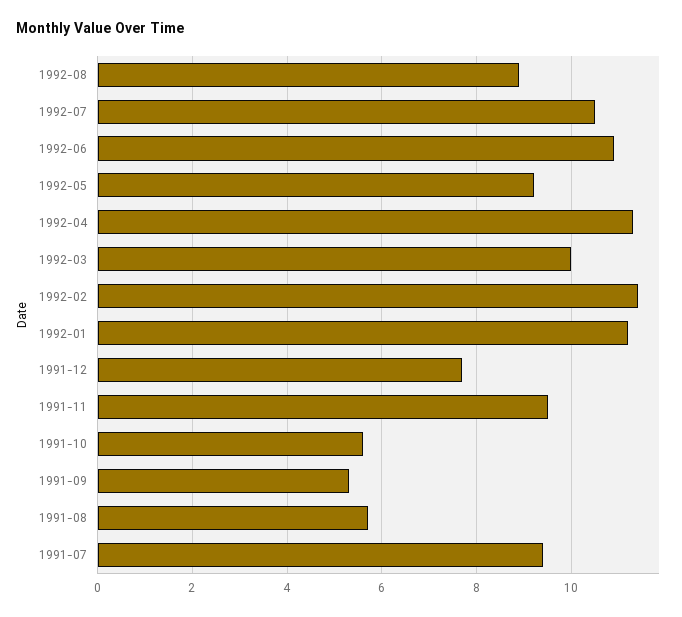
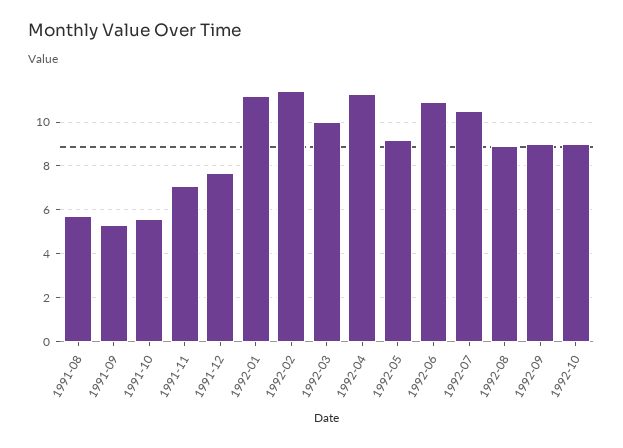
1991-11: 9.5 -> 7
1991-07: 9.5 -> none
1992-09: none -> 9
1992-10: none -> 9

